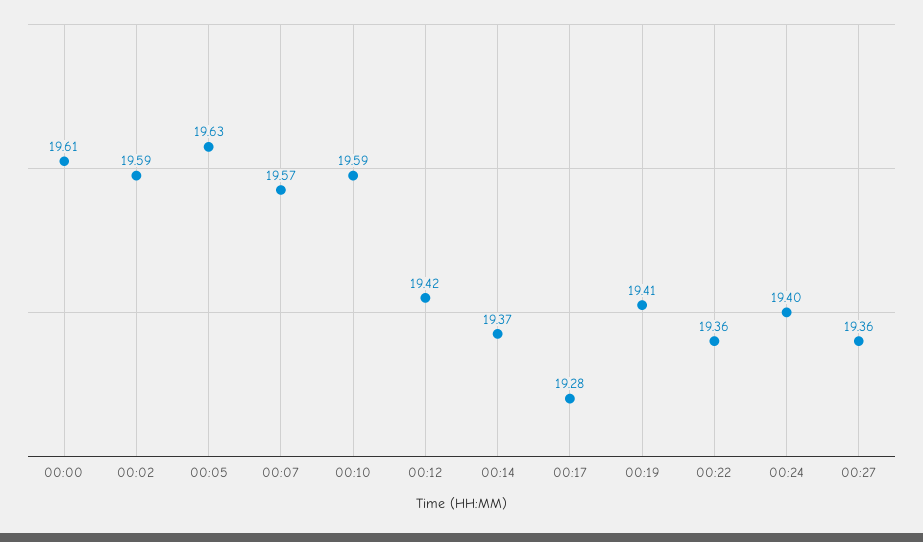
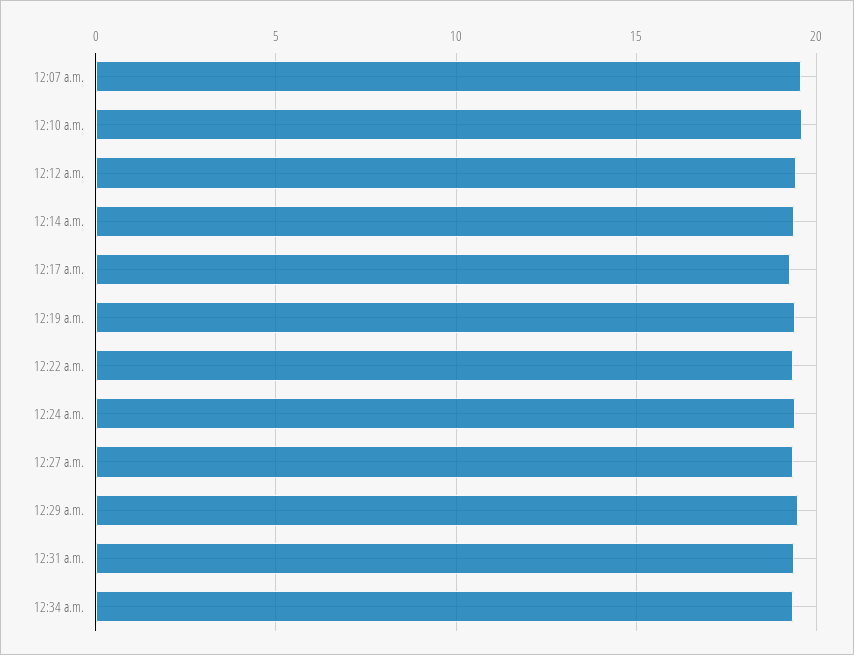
00:00: 19.61 -> none
00:02: 19.59 -> none
00:05: 19.63 -> none
12:29 a.m.: none -> 19.5
12:31 a.m.: none -> 19.5
12:34 a.m.: none -> 19.5

